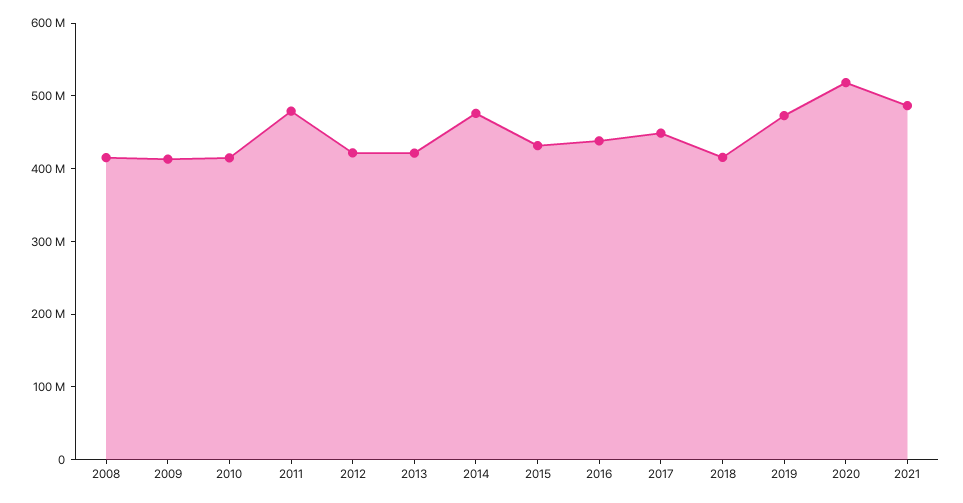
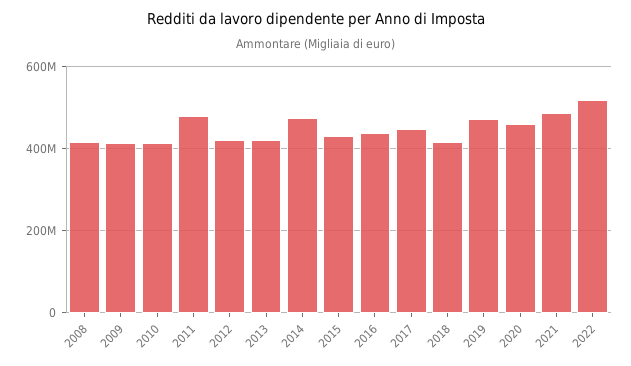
2020: 520000000 -> 460000000
2022: none -> 520000000

